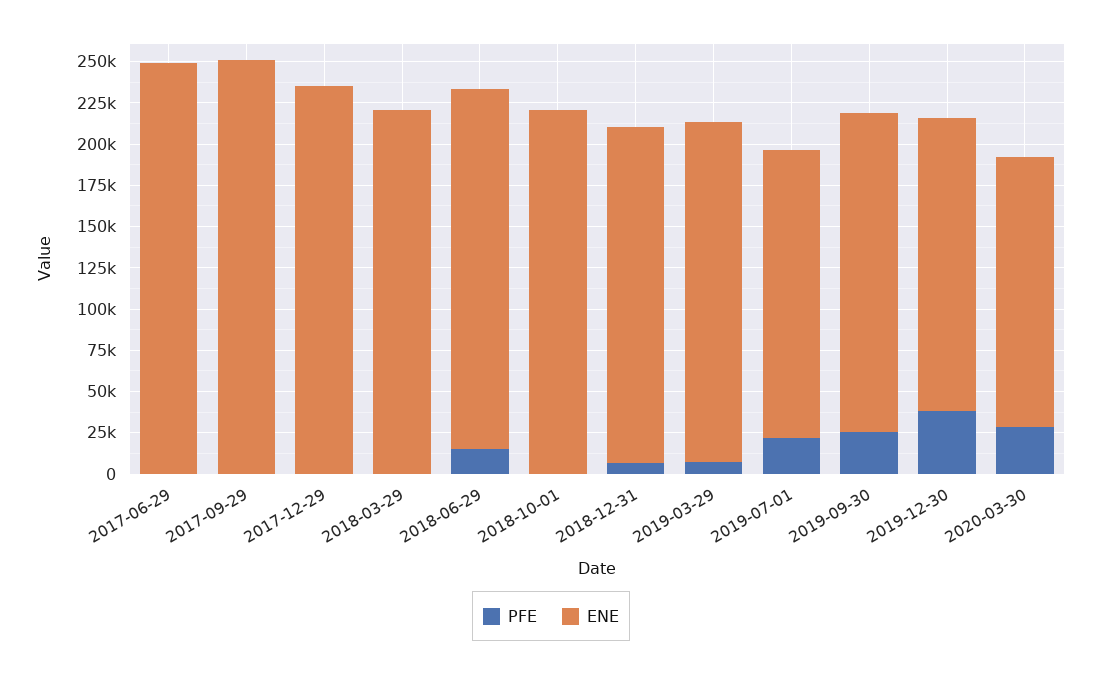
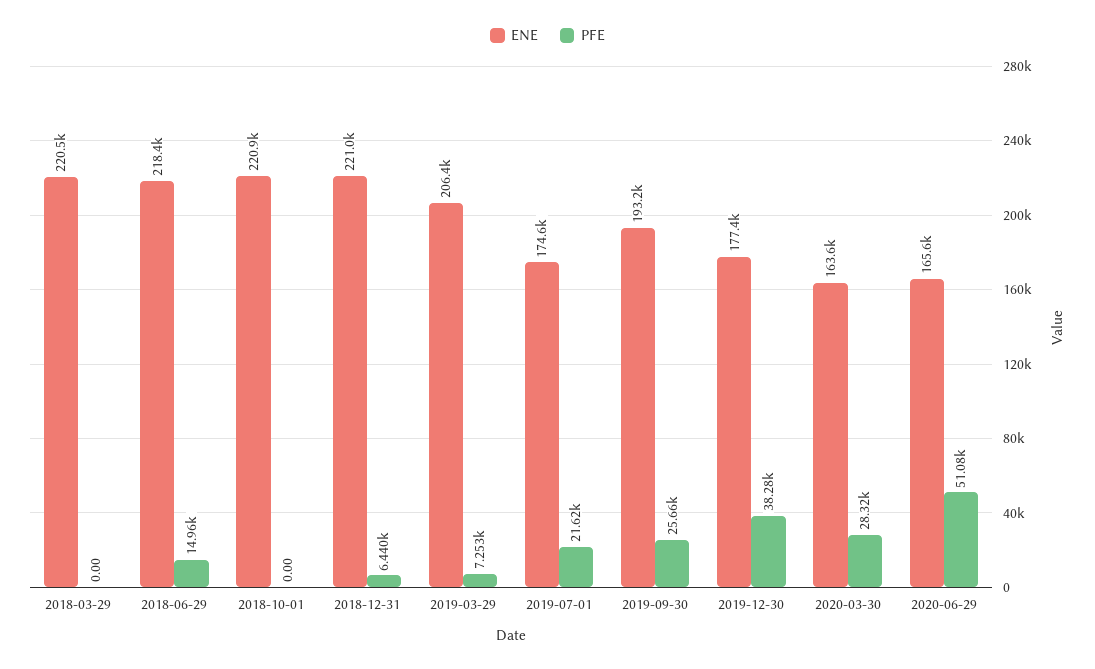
PFE, 2017-06-29: 0 -> none
ENE, 2017-06-29: 250000 -> none
PFE, 2017-09-29: 0 -> none
ENE, 2017-09-29: 250000 -> none
PFE, 2017-12-29: 0 -> none
ENE, 2017-12-29: 235000 -> none
ENE, 2018-12-31: 205000 -> 221000
ENE, 2020-06-29: none -> 165600
PFE, 2020-06-29: none -> 51080

